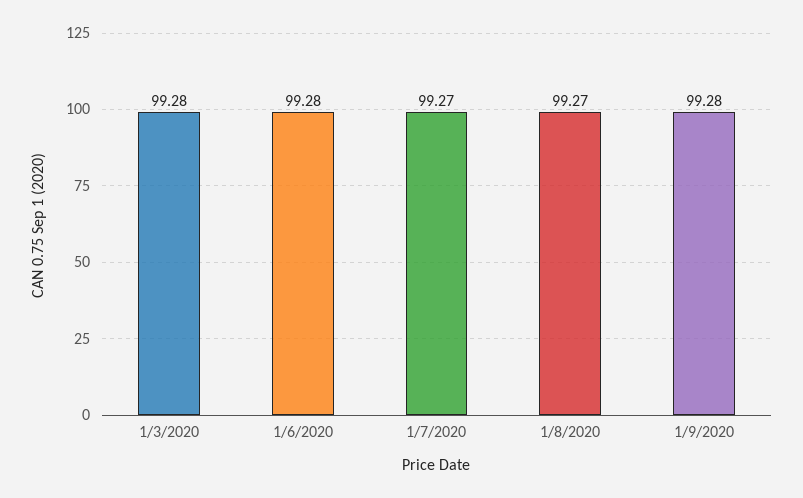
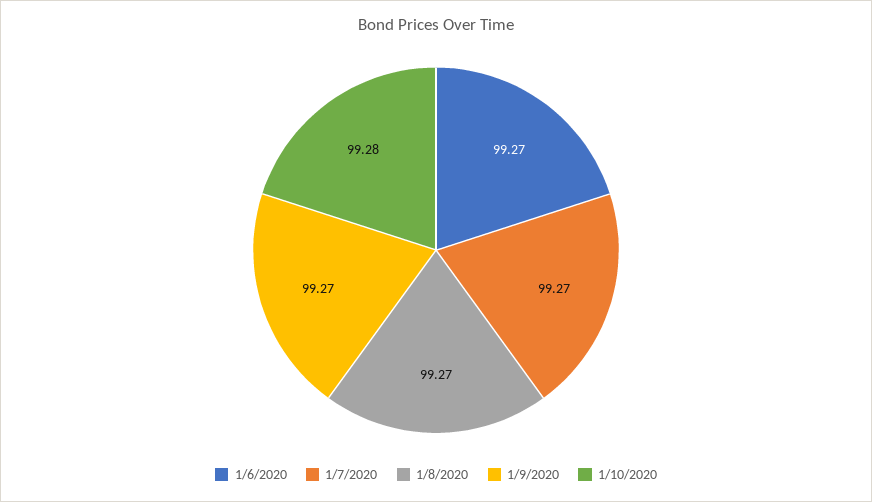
1/3/2020: 99.28 -> none
1/6/2020: 99.28 -> 99.27
1/9/2020: 99.28 -> 99.27
1/10/2020: none -> 99.28

